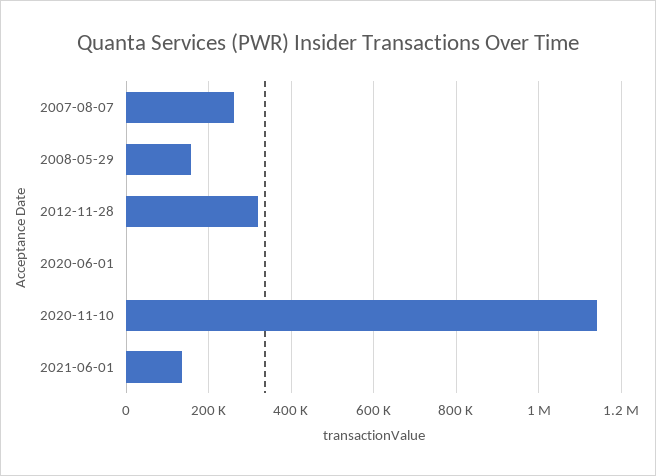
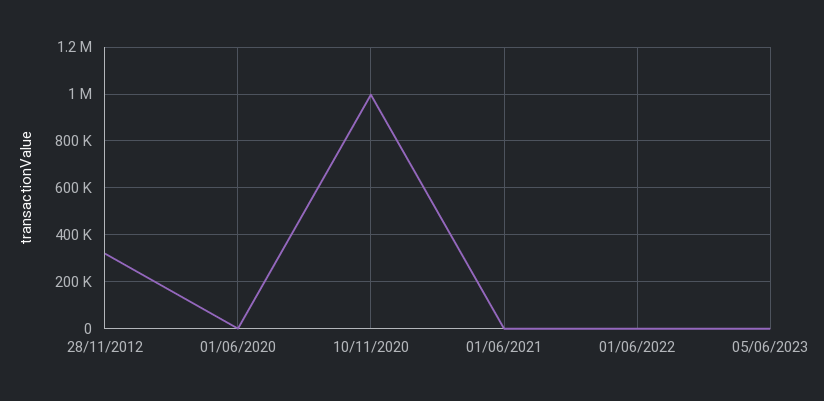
2007-08-07: 260000 -> none
2008-05-29: 160000 -> none
2020-11-10: 1140000 -> 1000000
2021-06-01: 140000 -> 0
01/06/2022: none -> 0
05/06/2023: none -> 0

